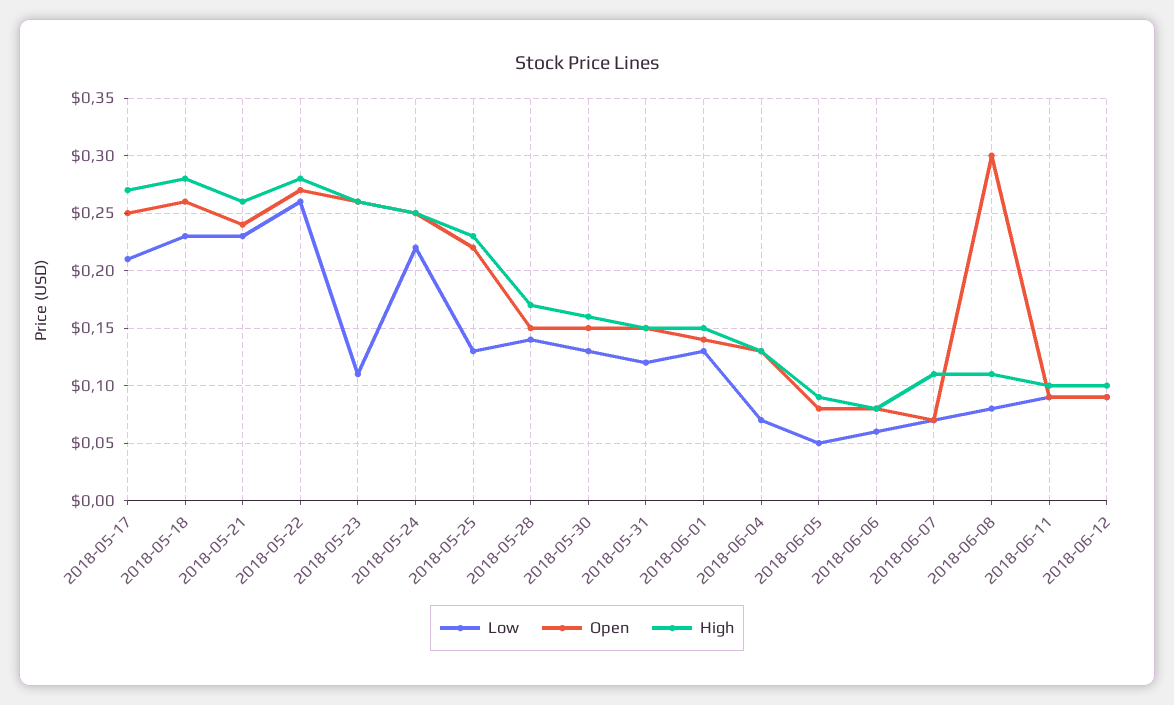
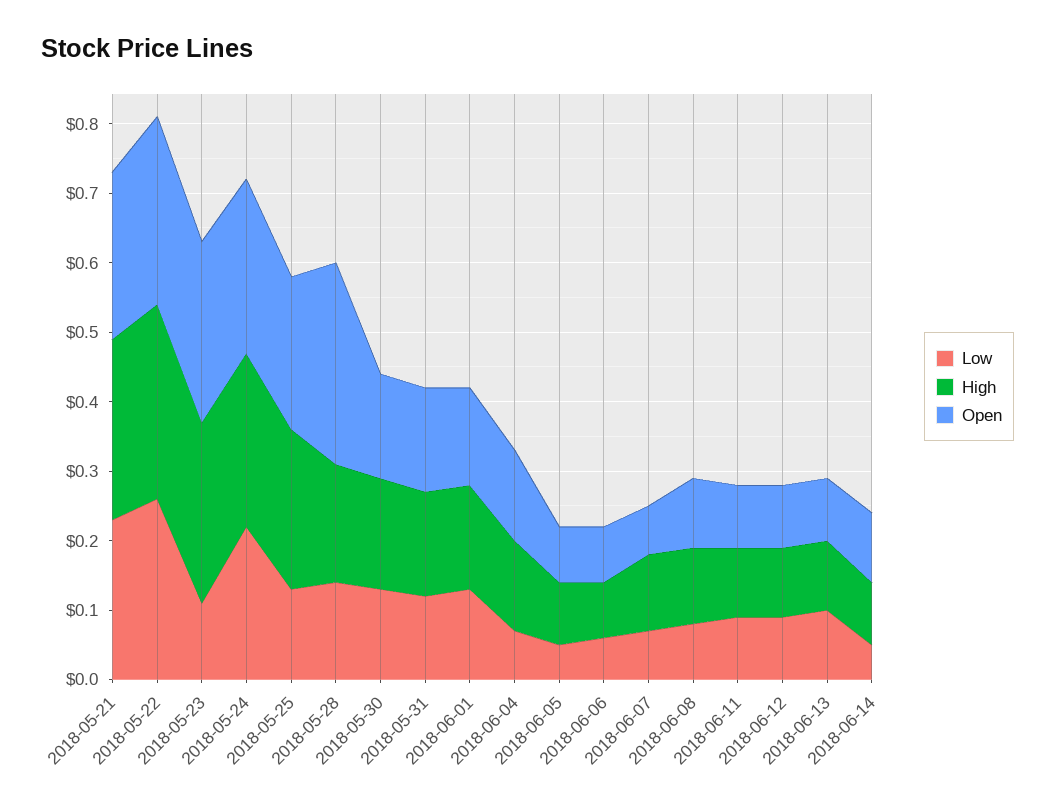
Low, 2018-05-17: 0.21 -> none
Open, 2018-05-17: 0.25 -> none
High, 2018-05-17: 0.27 -> none
Low, 2018-05-18: 0.23 -> none
Open, 2018-05-18: 0.26 -> none
High, 2018-05-18: 0.28 -> none
Open, 2018-05-28: 0.15 -> 0.3
Open, 2018-06-08: 0.3 -> 0.1
Low, 2018-06-13: none -> 0.1
High, 2018-06-13: none -> 0.1
Open, 2018-06-13: none -> 0.1
Low, 2018-06-14: none -> 0.05
High, 2018-06-14: none -> 0.1
Open, 2018-06-14: none -> 0.1

